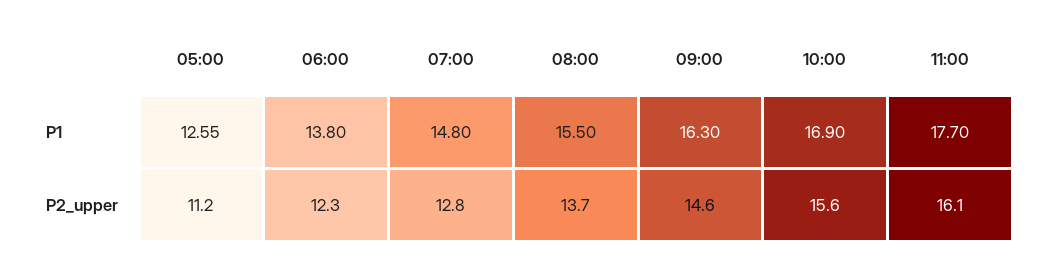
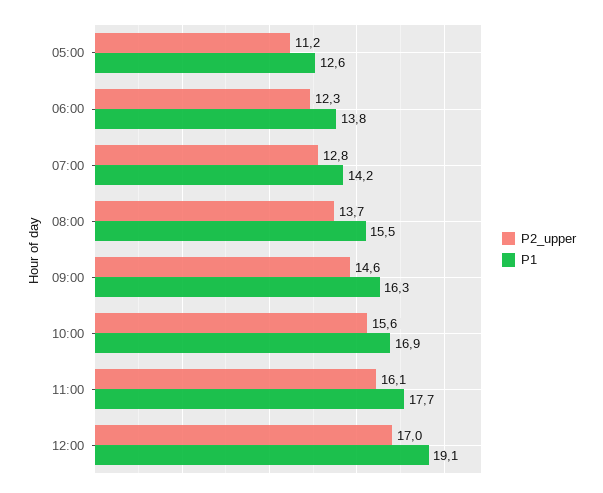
P1, 07:00: 14.8 -> 14.2
P2_upper, 12:00: none -> 17
P1, 12:00: none -> 19.1

